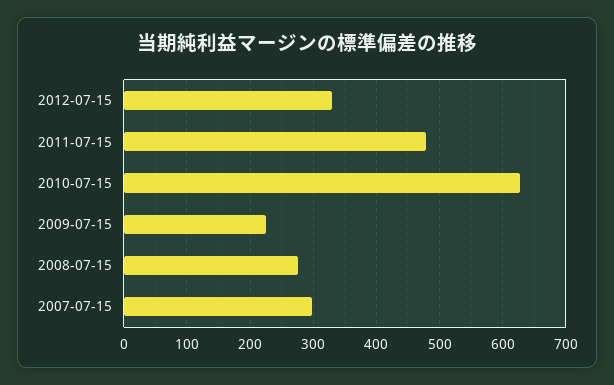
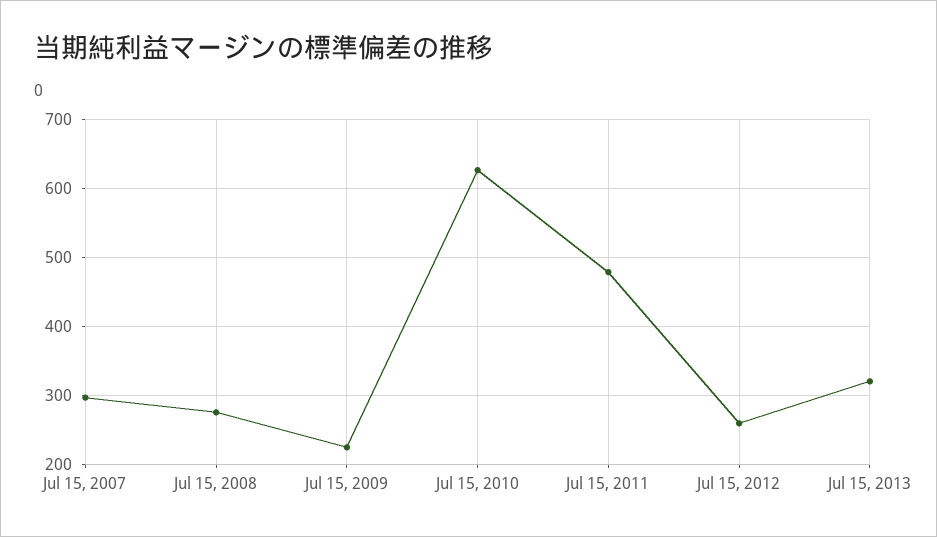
2012-07-15: 330 -> 260
Jul 15, 2013: none -> 320

